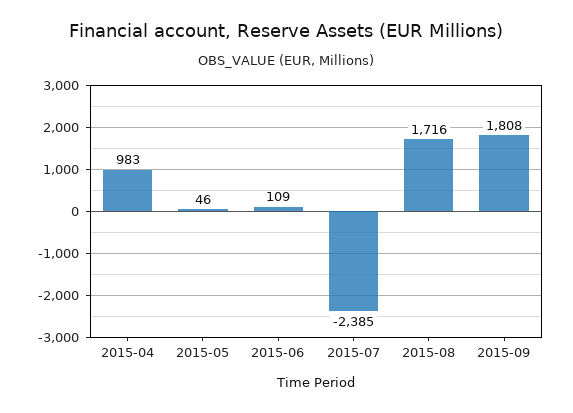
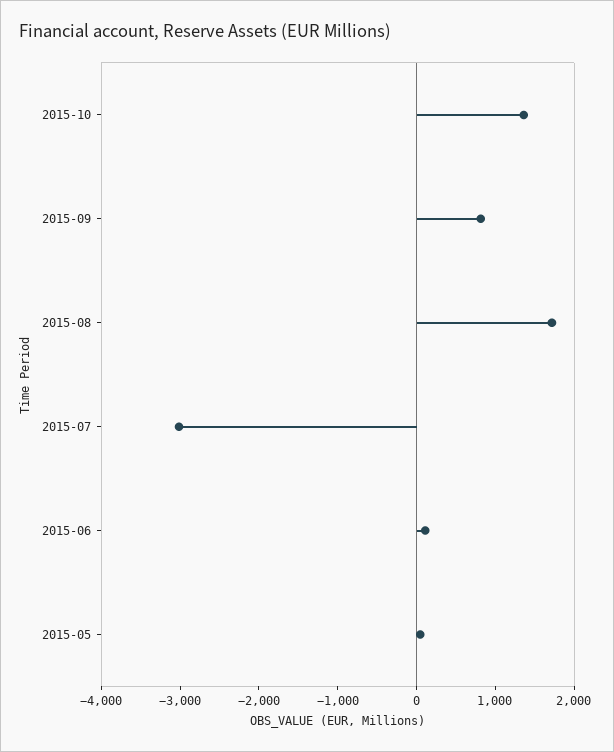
2015-04: 983 -> none
2015-07: -2385 -> -3000
2015-09: 1808 -> 800
2015-10: none -> 1400

